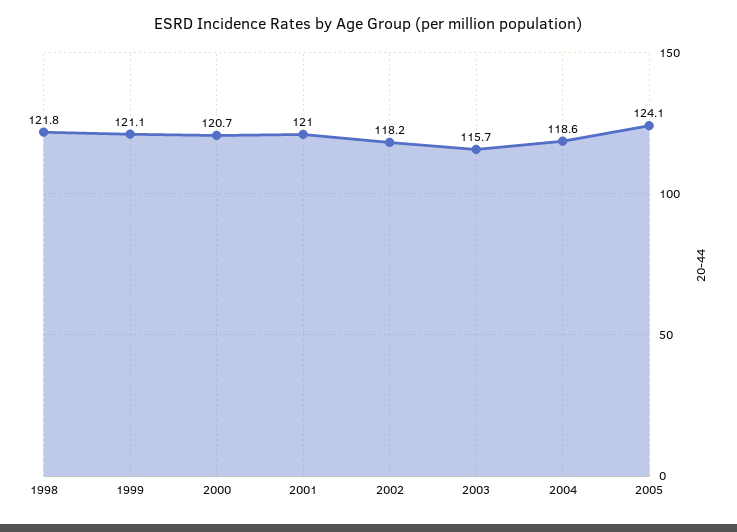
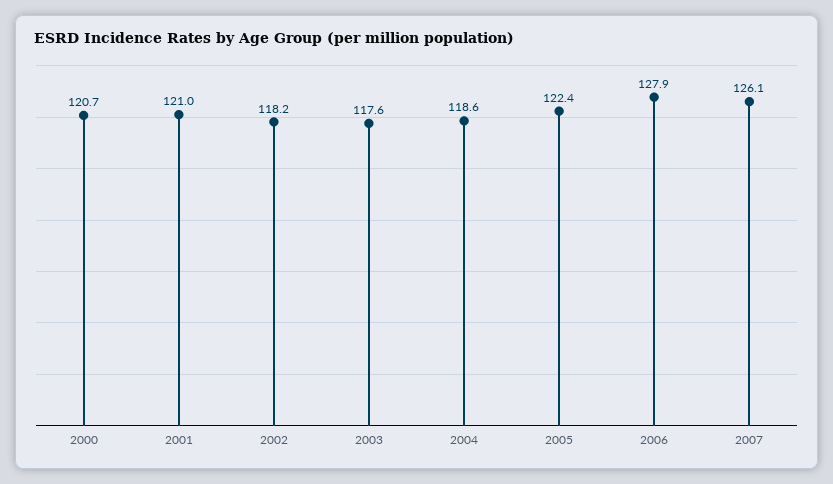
1998: 121.8 -> none
1999: 121.1 -> none
2003: 115.7 -> 117.6
2005: 124.1 -> 122.4
2006: none -> 127.9
2007: none -> 126.1

